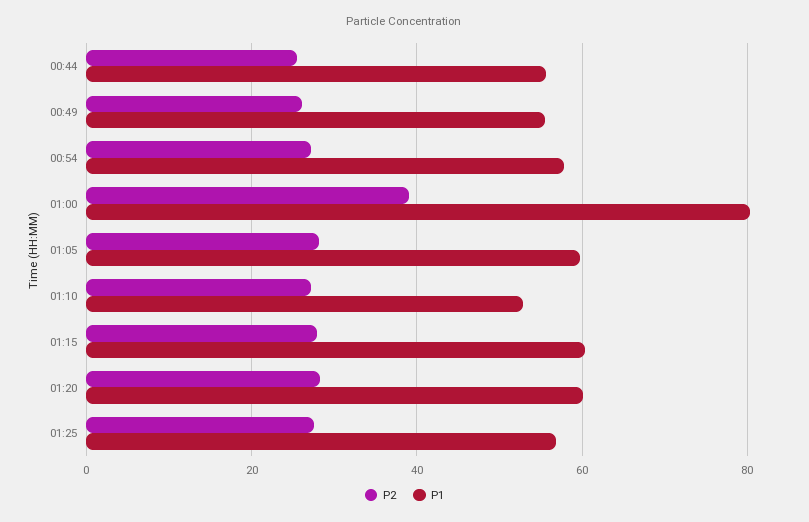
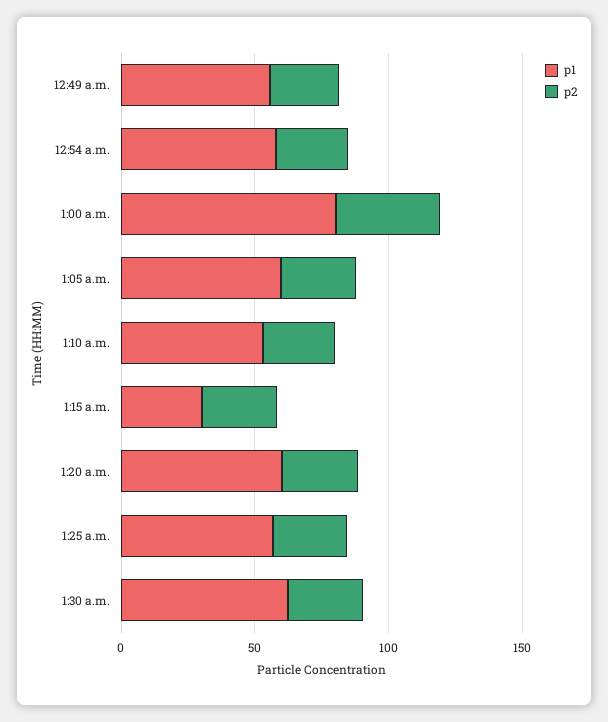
P2, 00:44: 26 -> none
P1, 00:44: 56 -> none
P1, 01:15: 60 -> 30
P1, 1:30 a.m.: none -> 60
P2, 1:30 a.m.: none -> 30

